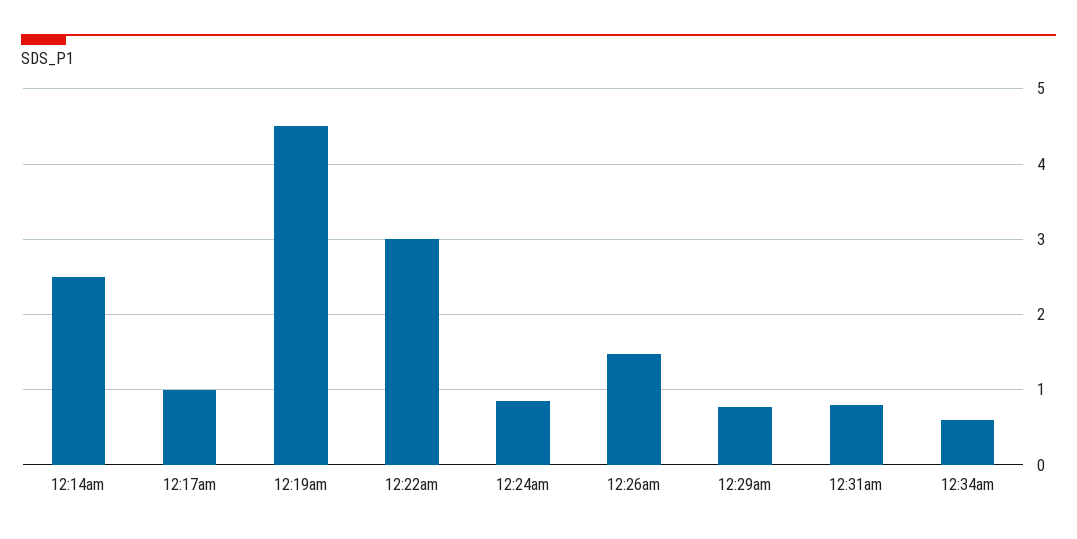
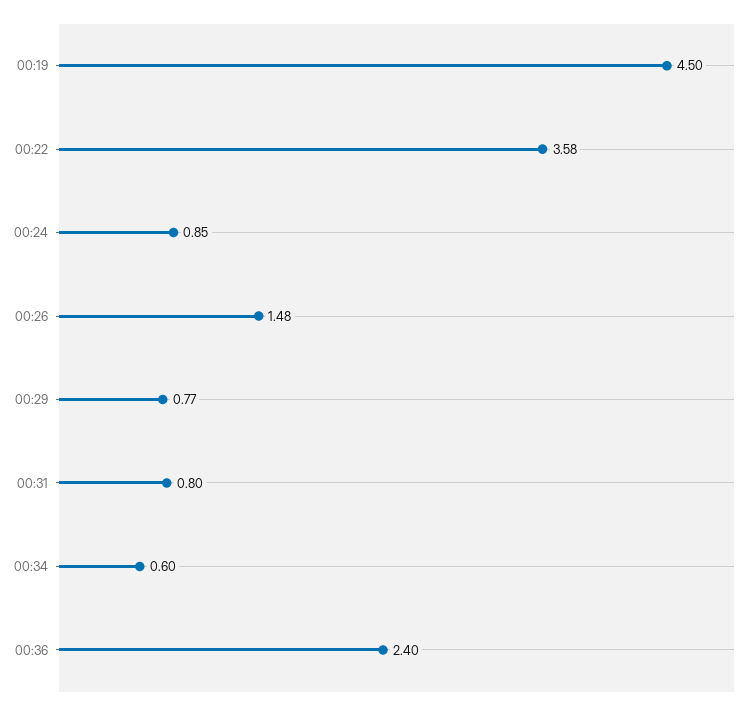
12:14am: 2.5 -> none
12:17am: 1 -> none
12:22am: 3 -> 3.58
00:36: none -> 2.4

